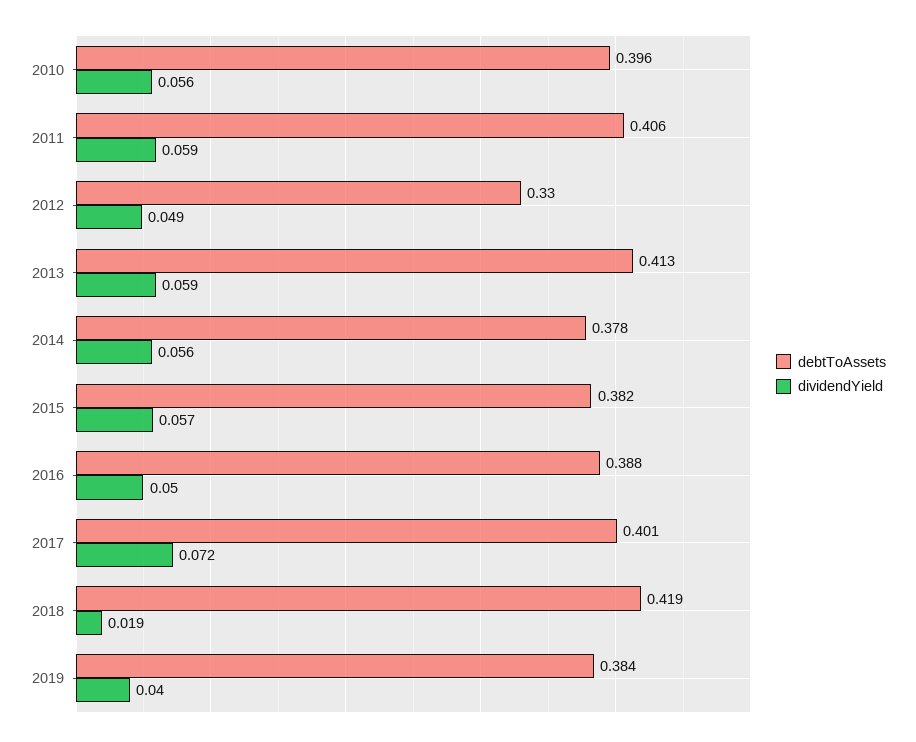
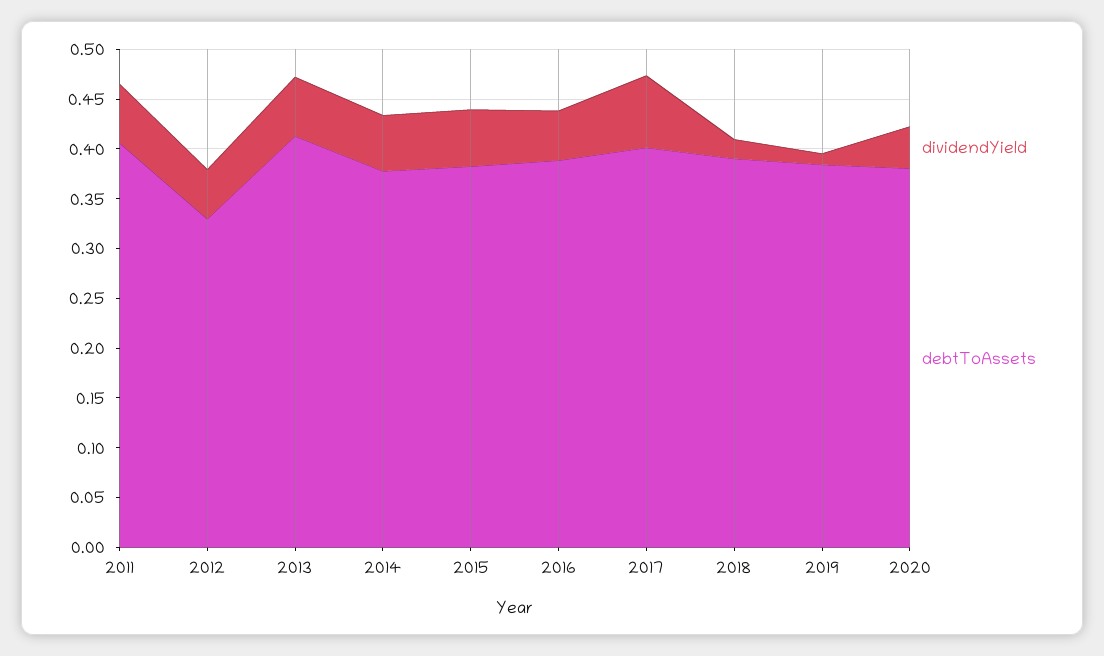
debtToAssets, 2010: 0.396 -> none
dividendYield, 2010: 0.056 -> none
debtToAssets, 2018: 0.419 -> 0.39
dividendYield, 2019: 0.04 -> 0.01
dividendYield, 2020: none -> 0.04
debtToAssets, 2020: none -> 0.38

